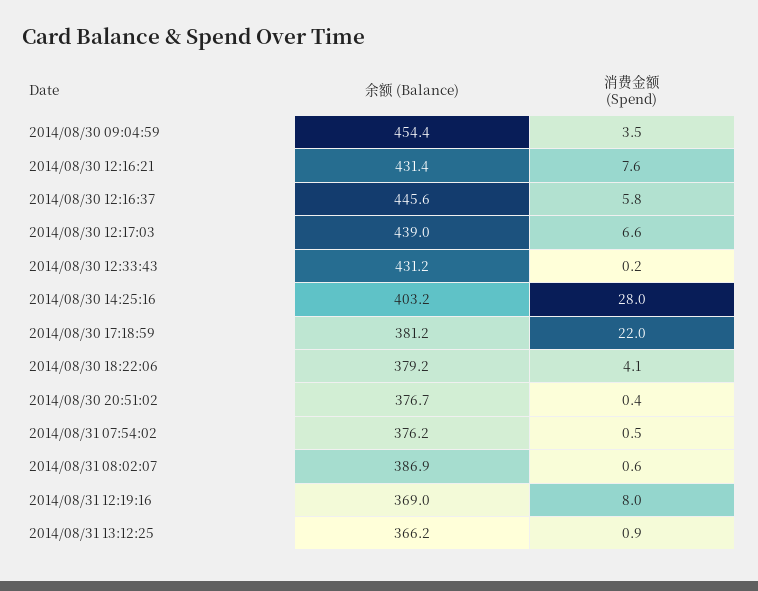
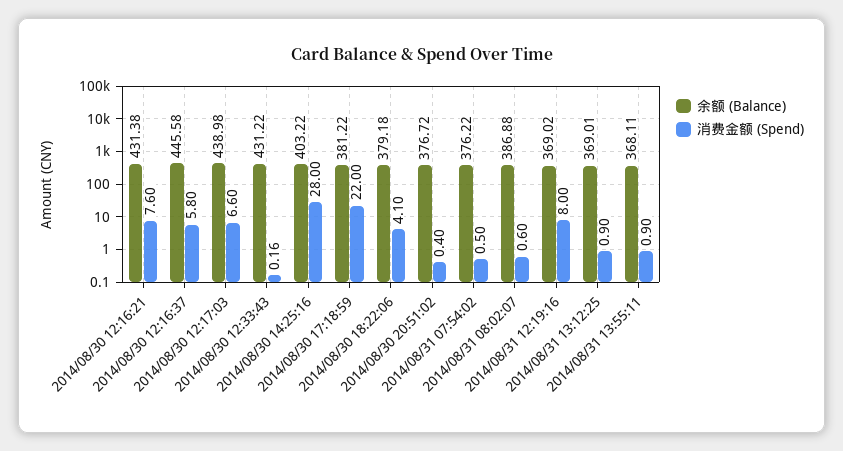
余额 (Balance), 2014/08/30 09:04:59: 454.4 -> none
消费金额 (Spend), 2014/08/30 09:04:59: 3.5 -> none
余额 (Balance), 2014/08/31 13:12:25: 366.2 -> 369.01
余额 (Balance), 2014/08/31 13:55:11: none -> 368.11
消费金额 (Spend), 2014/08/31 13:55:11: none -> 0.9

